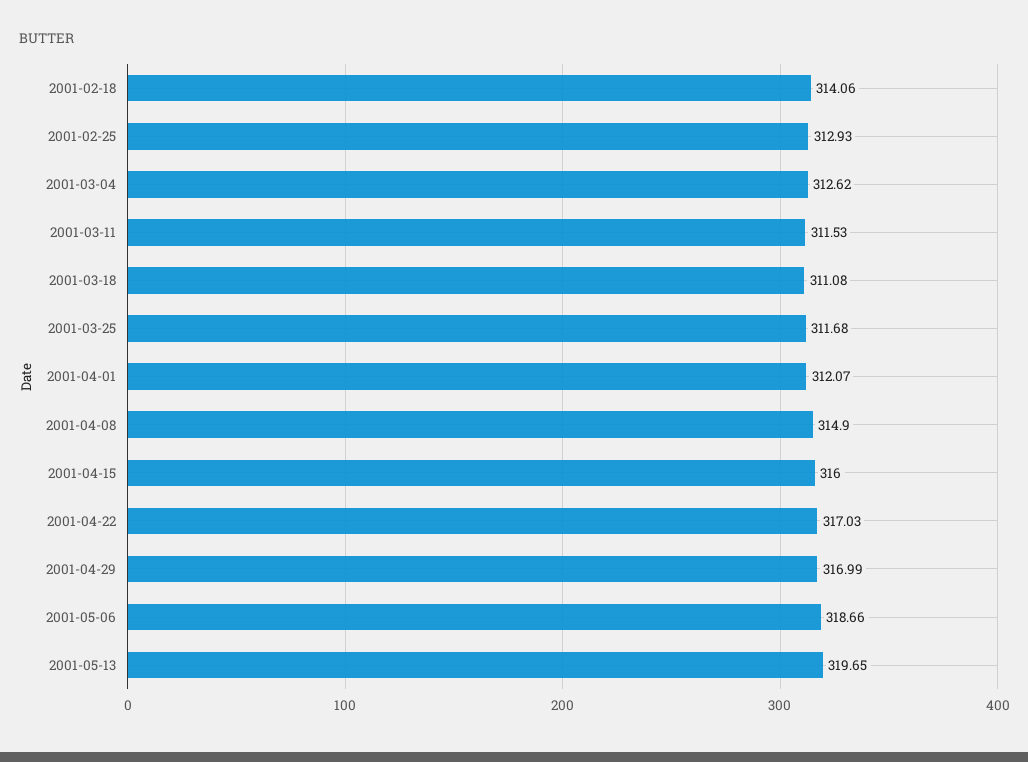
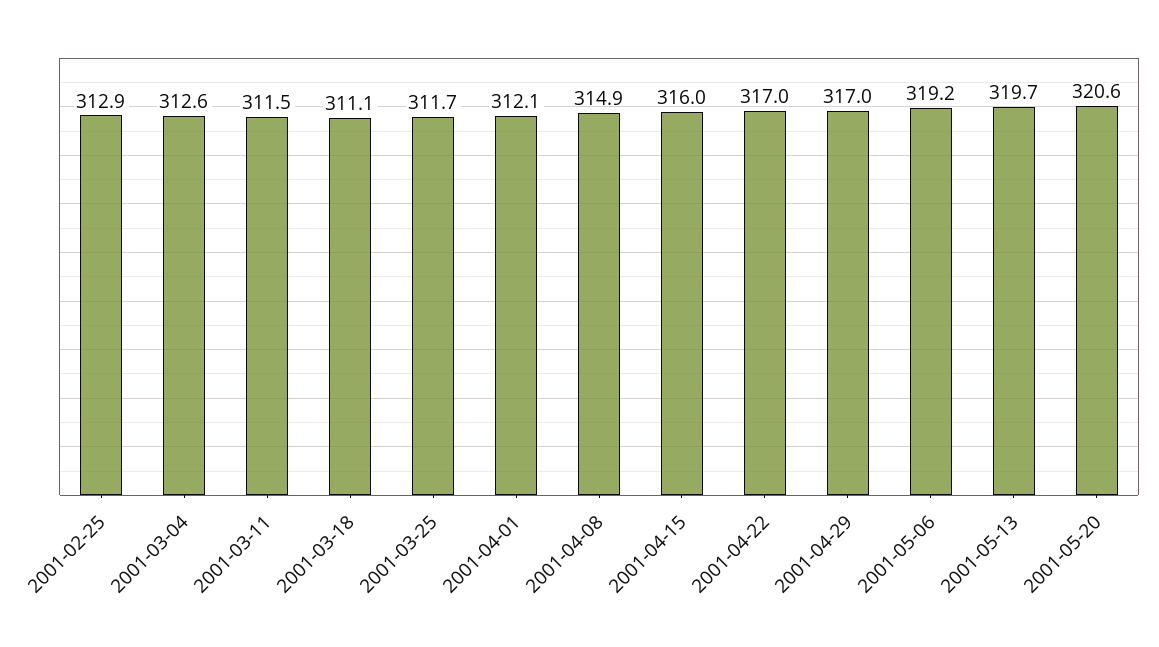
2001-02-18: 314.06 -> none
2001-05-06: 318.66 -> 319.2
2001-05-20: none -> 320.6

